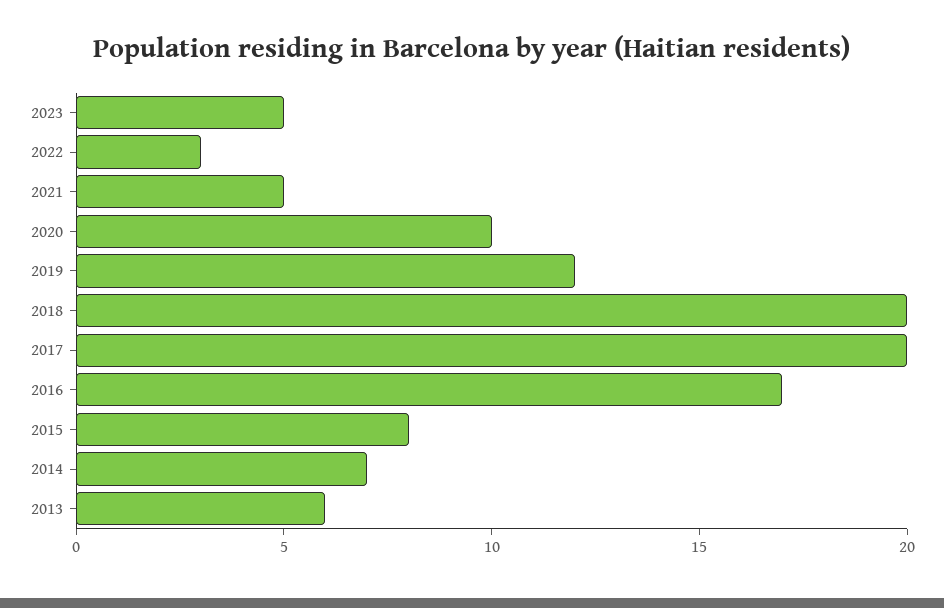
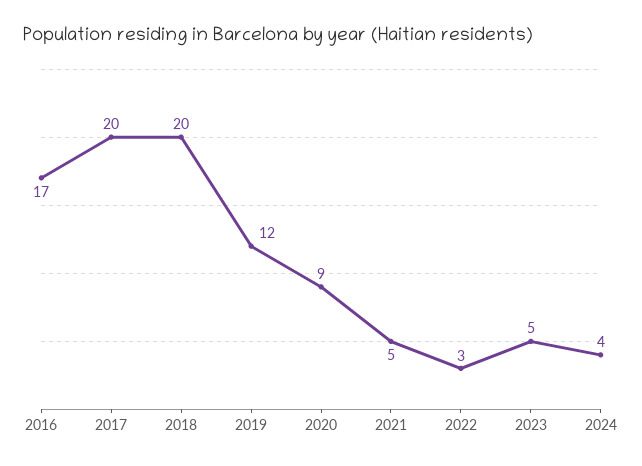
2020: 10 -> 9
2015: 8 -> none
2014: 7 -> none
2013: 6 -> none
2024: none -> 4

